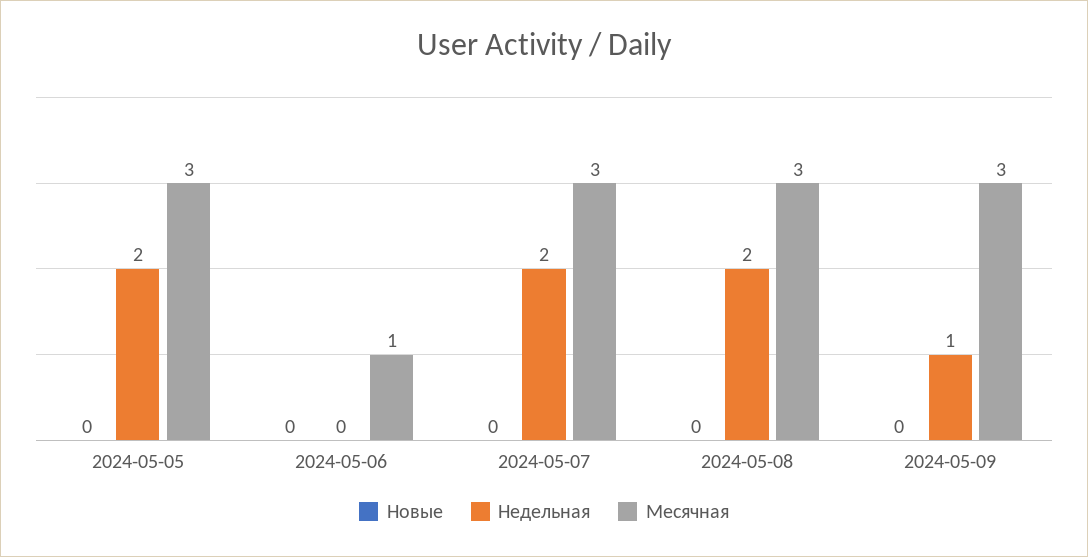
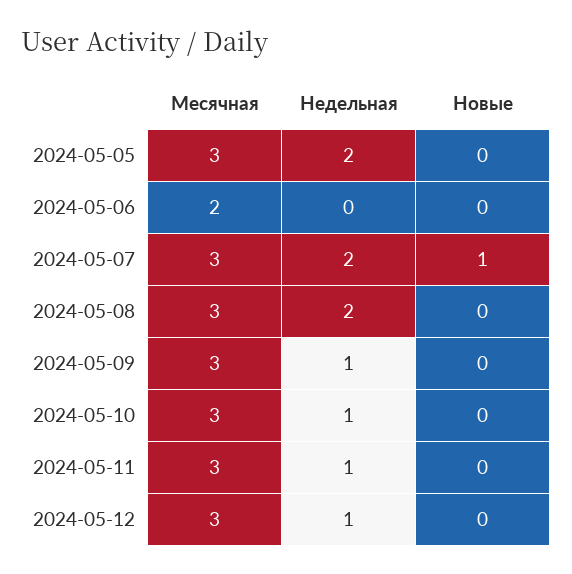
Месячная, 2024-05-06: 1 -> 2
Новые, 2024-05-07: 0 -> 1
Месячная, 2024-05-10: none -> 3
Недельная, 2024-05-10: none -> 1
Новые, 2024-05-10: none -> 0
Месячная, 2024-05-11: none -> 3
Недельная, 2024-05-11: none -> 1
Новые, 2024-05-11: none -> 0
Месячная, 2024-05-12: none -> 3
Недельная, 2024-05-12: none -> 1
Новые, 2024-05-12: none -> 0

